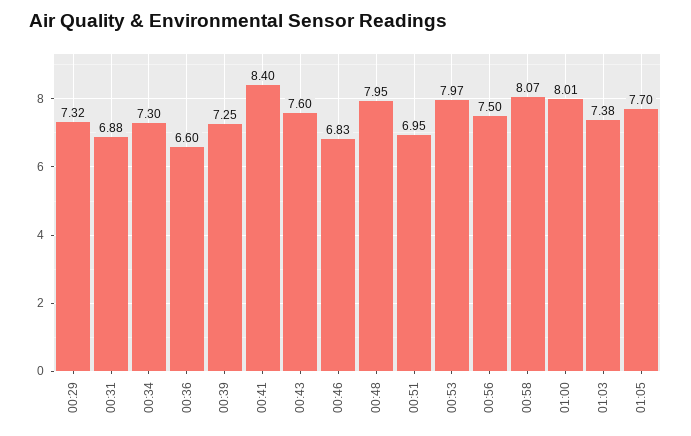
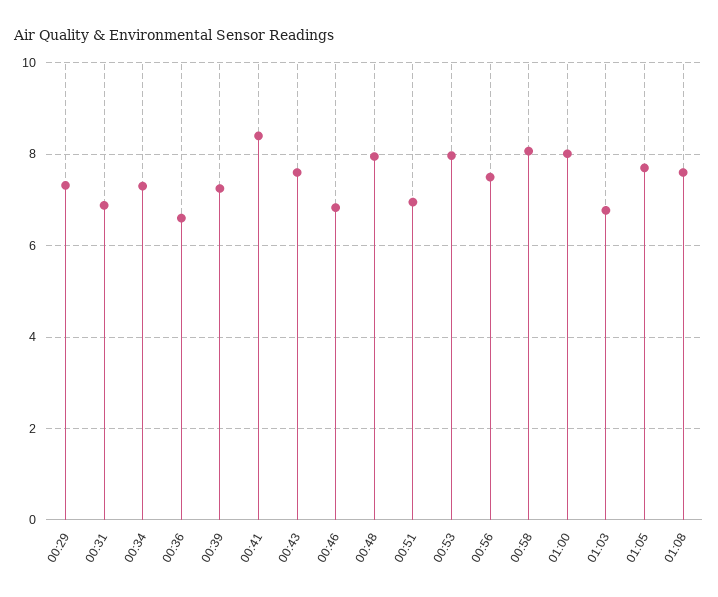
01:03: 7.38 -> 6.8
01:08: none -> 7.6

